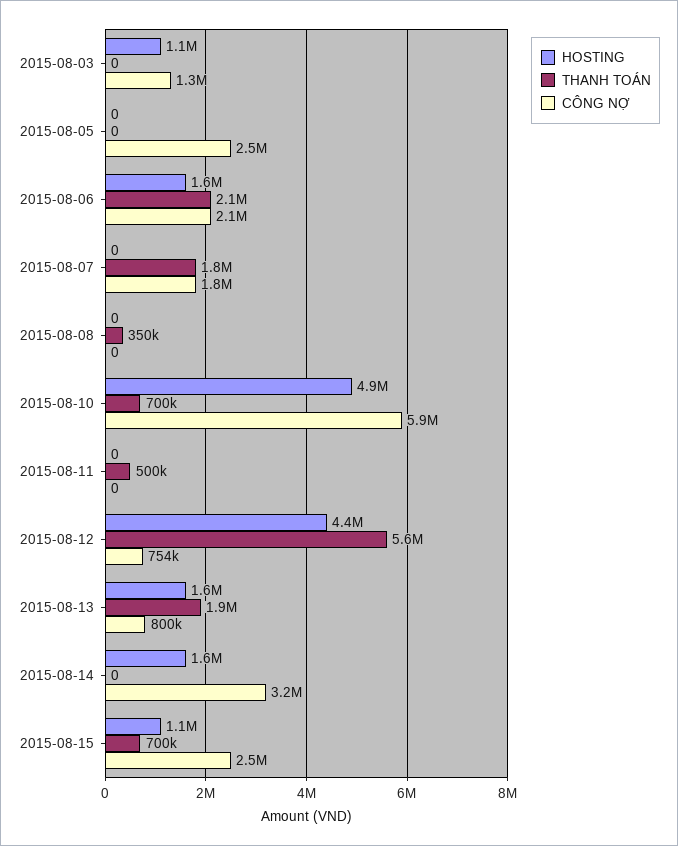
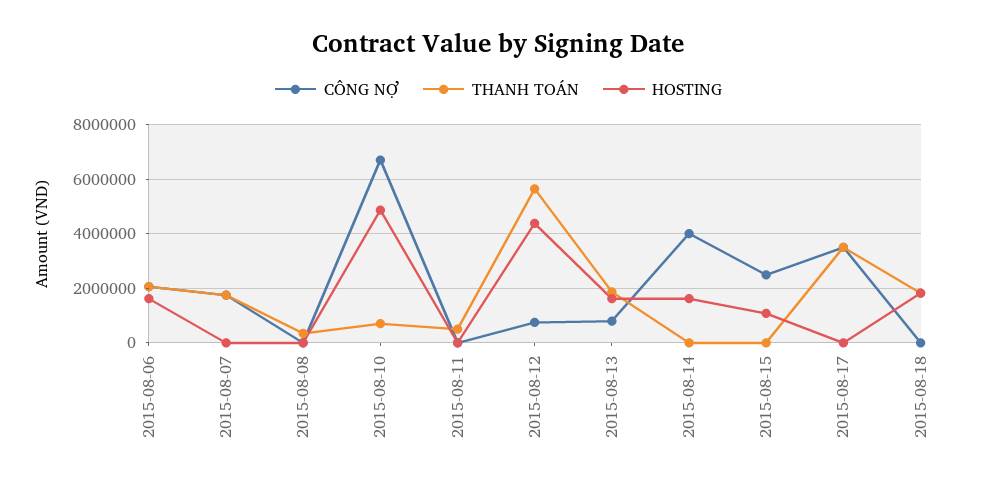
HOSTING, 2015-08-03: 1100000 -> none
THANH TOÁN, 2015-08-03: 0 -> none
CÔNG NỢ, 2015-08-03: 1300000 -> none
HOSTING, 2015-08-05: 0 -> none
THANH TOÁN, 2015-08-05: 0 -> none
CÔNG NỢ, 2015-08-05: 2500000 -> none
CÔNG NỢ, 2015-08-10: 5900000 -> 6750000
CÔNG NỢ, 2015-08-14: 3200000 -> 4000000
THANH TOÁN, 2015-08-15: 700000 -> 0
CÔNG NỢ, 2015-08-17: none -> 3500000
THANH TOÁN, 2015-08-17: none -> 3500000
HOSTING, 2015-08-17: none -> 0
CÔNG NỢ, 2015-08-18: none -> 0
THANH TOÁN, 2015-08-18: none -> 1750000
HOSTING, 2015-08-18: none -> 1750000

